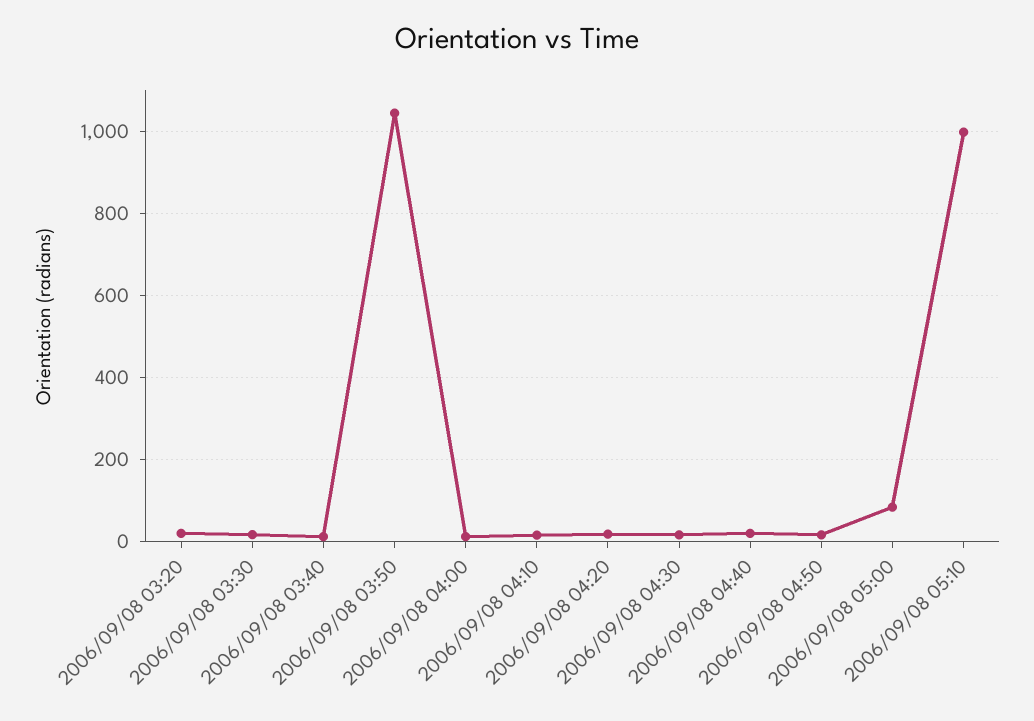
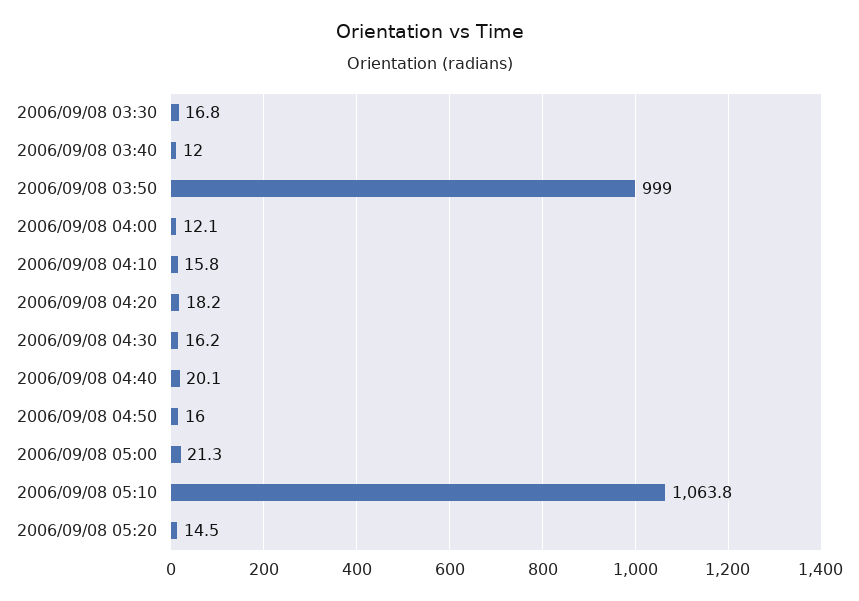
2006/09/08 03:20: 20 -> none
2006/09/08 03:50: 1040 -> 999
2006/09/08 05:00: 80 -> 21.3
2006/09/08 05:10: 1000 -> 1063.8
2006/09/08 05:20: none -> 14.5

